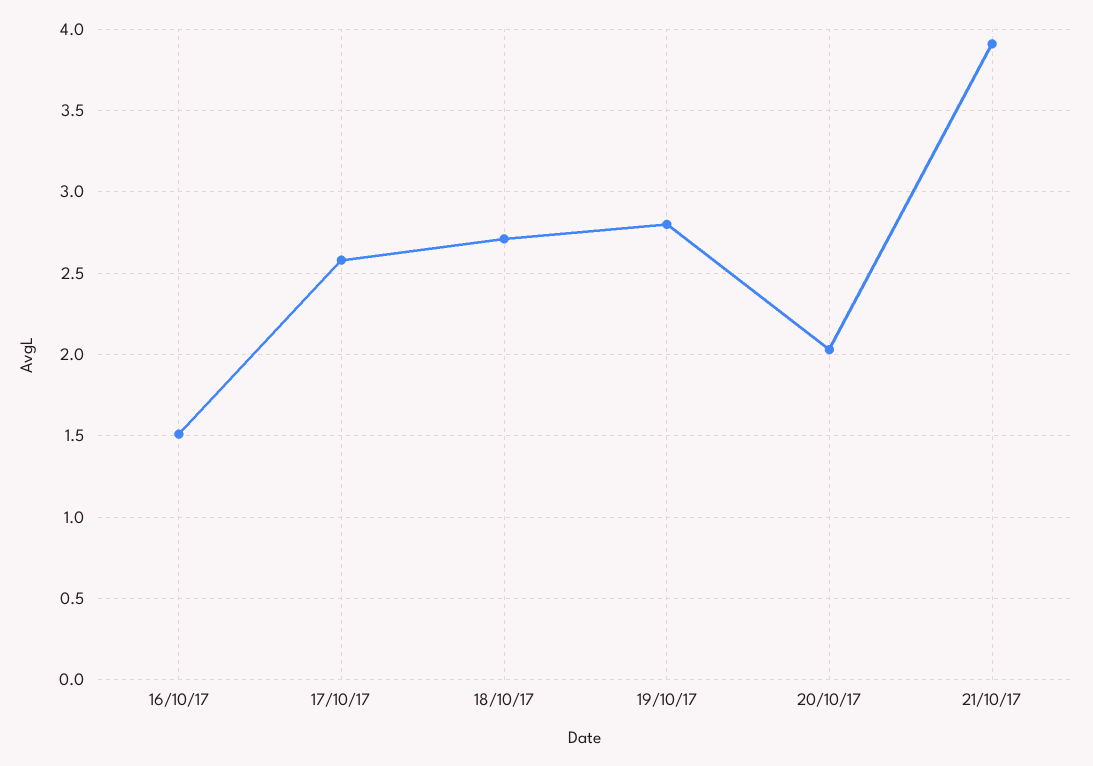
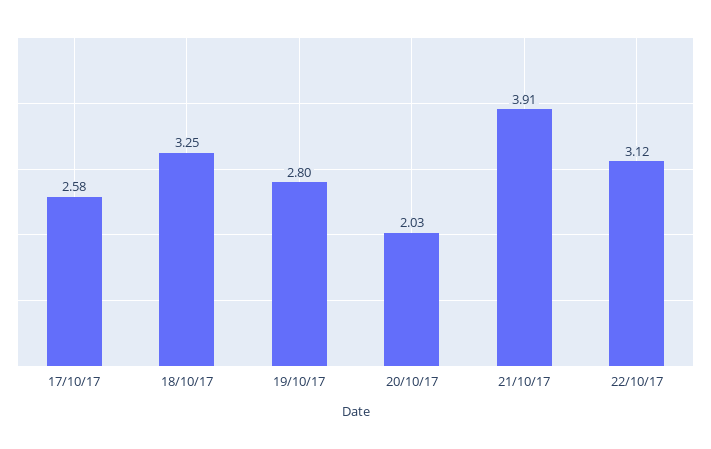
16/10/17: 1.5 -> none
18/10/17: 2.7 -> 3.25
22/10/17: none -> 3.12

